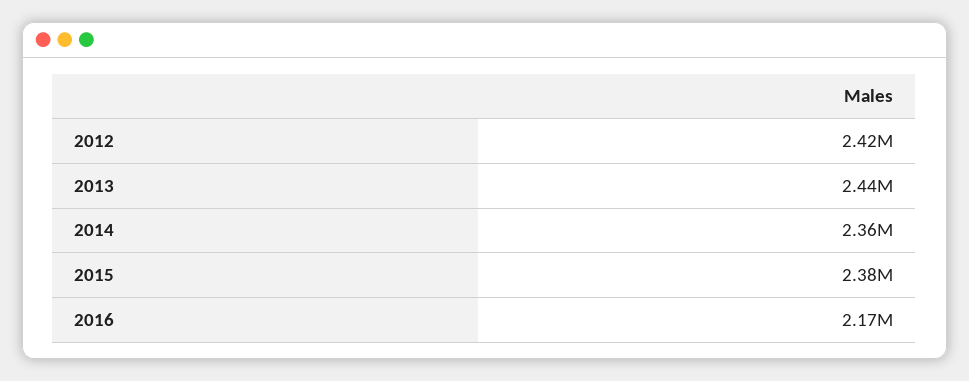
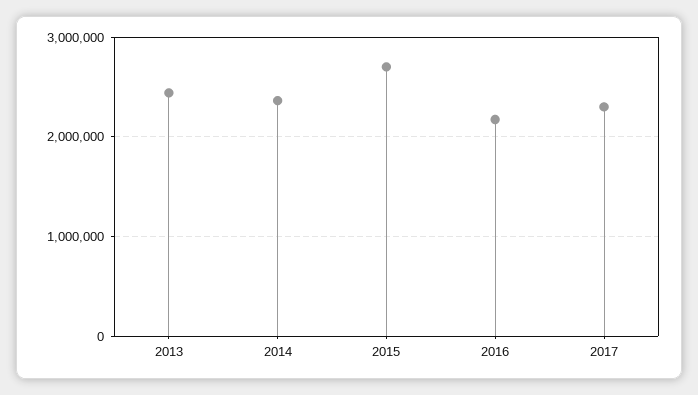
2012: 2420000 -> none
2015: 2380000 -> 2700000
2017: none -> 2300000

